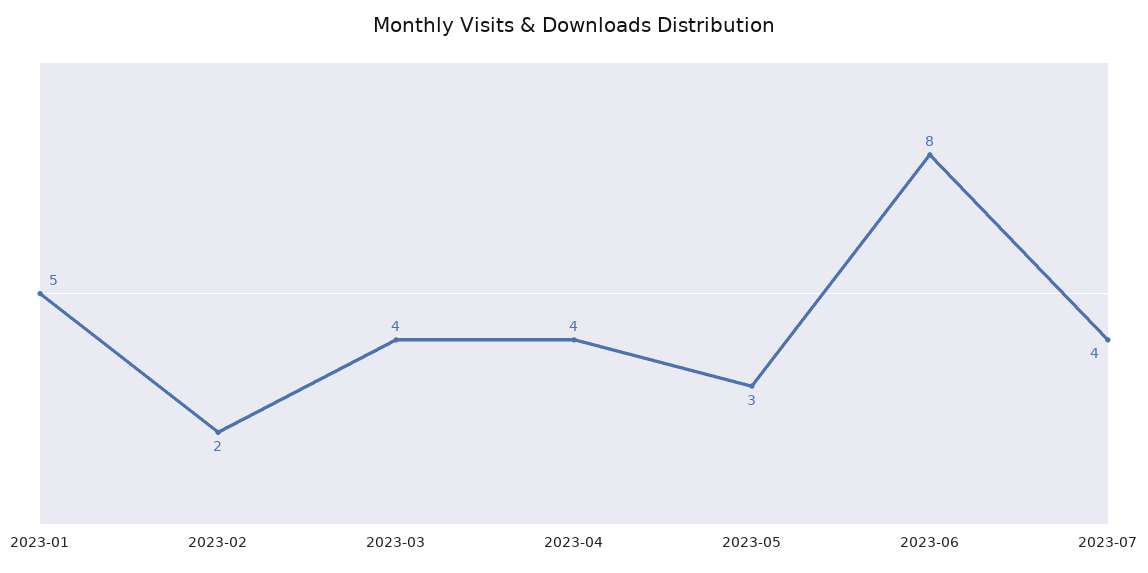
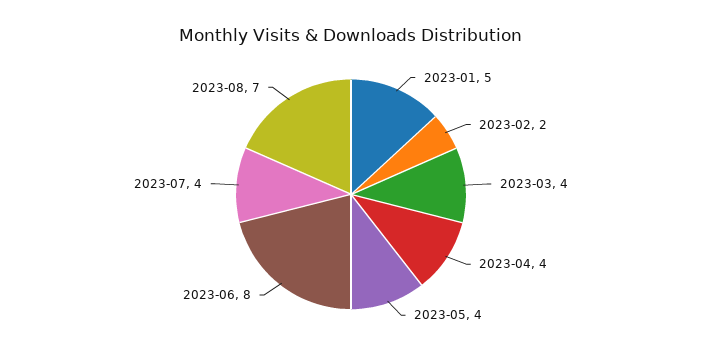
2023-05: 3 -> 4
2023-08: none -> 7

